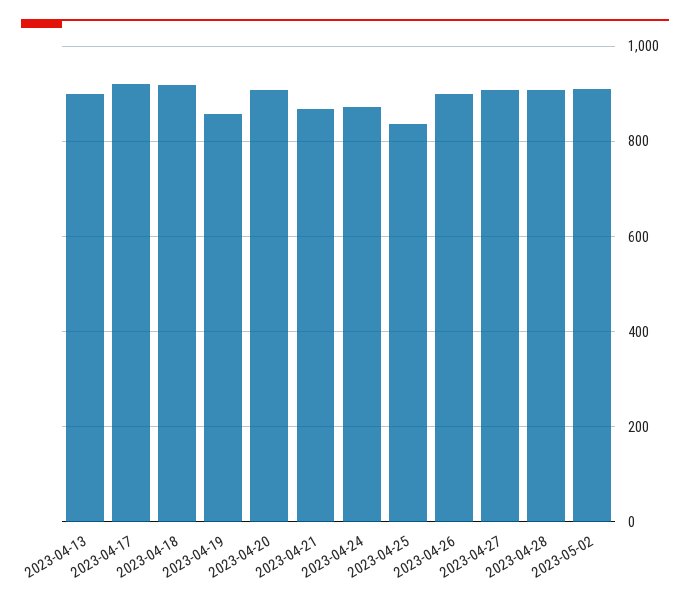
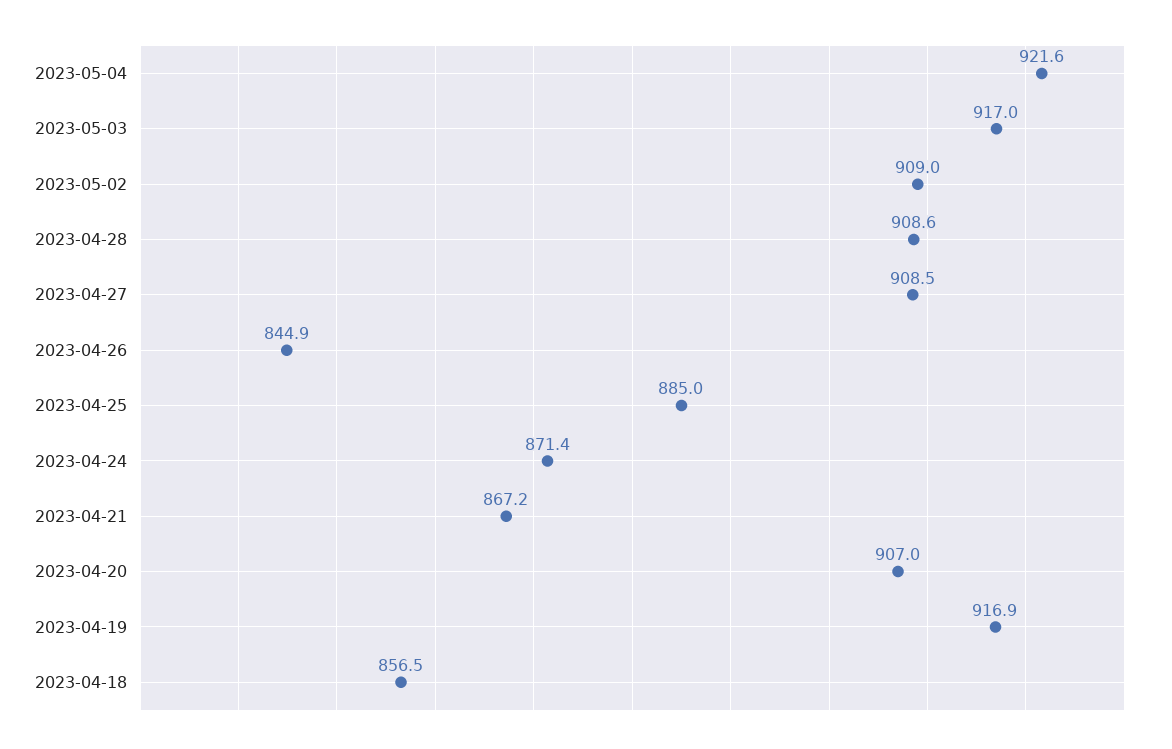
2023-04-13: 900 -> none
2023-04-17: 920 -> none
2023-04-18: 920 -> 856.5
2023-04-19: 860 -> 916.9
2023-04-25: 840 -> 885
2023-04-26: 900 -> 844.9
2023-05-04: none -> 921.6
2023-05-03: none -> 917

